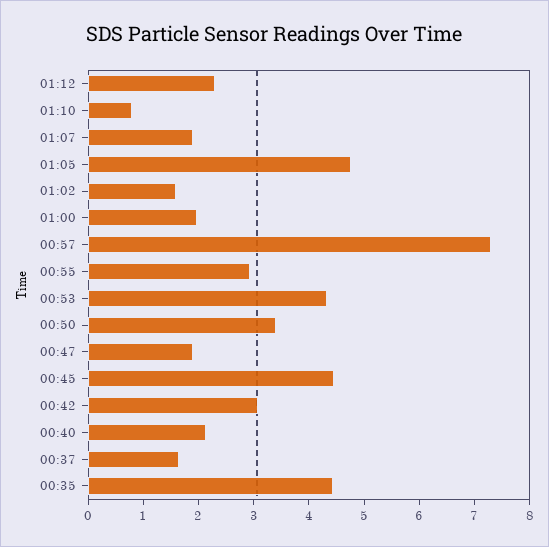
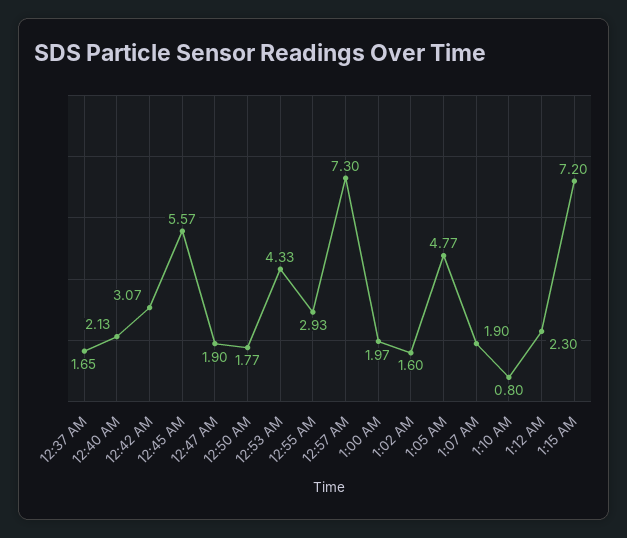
00:50: 3.4 -> 1.77
00:45: 4.4 -> 5.57
00:35: 4.4 -> none
1:15 AM: none -> 7.2

